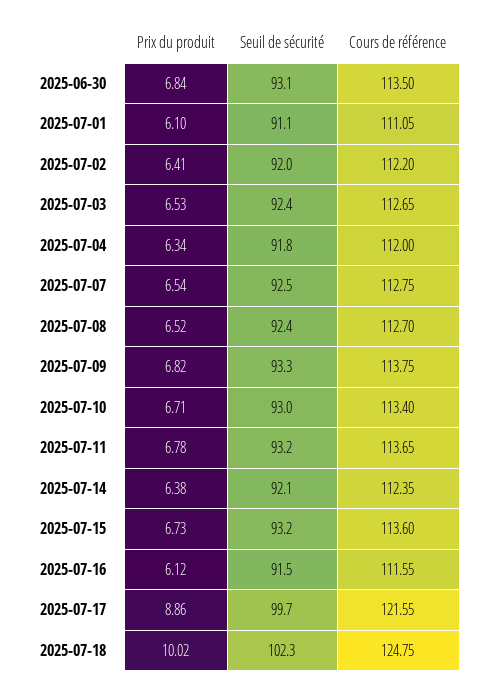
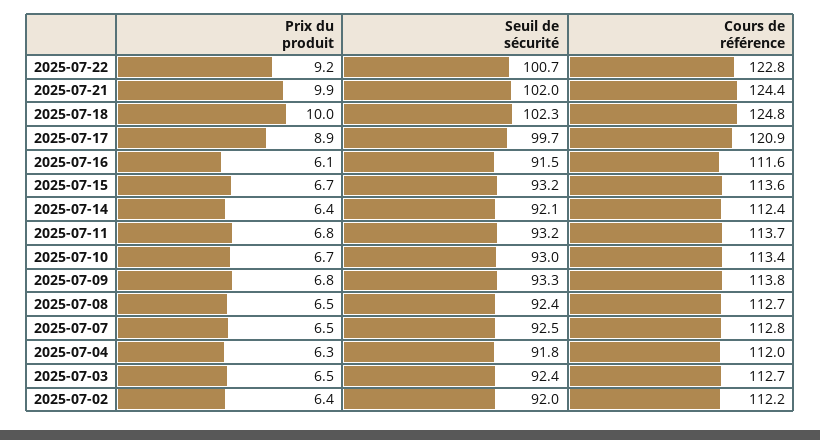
Prix du produit, 2025-06-30: 6.84 -> none
Seuil de sécurité, 2025-06-30: 93.1 -> none
Cours de référence, 2025-06-30: 113.5 -> none
Prix du produit, 2025-07-01: 6.1 -> none
Seuil de sécurité, 2025-07-01: 91.1 -> none
Cours de référence, 2025-07-01: 111.05 -> none
Cours de référence, 2025-07-17: 121.55 -> 120.9
Prix du produit, 2025-07-22: none -> 9.2
Seuil de sécurité, 2025-07-22: none -> 100.7
Cours de référence, 2025-07-22: none -> 122.8
Prix du produit, 2025-07-21: none -> 9.9
Seuil de sécurité, 2025-07-21: none -> 102
Cours de référence, 2025-07-21: none -> 124.4

